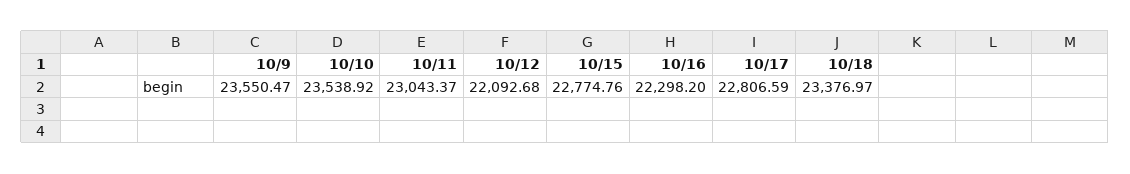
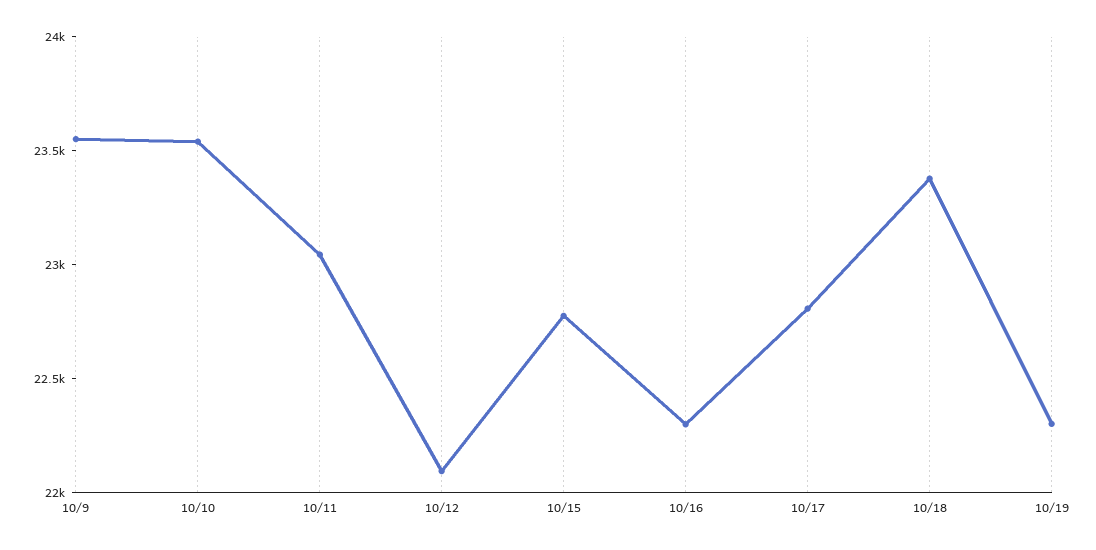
10/19: none -> 22300

